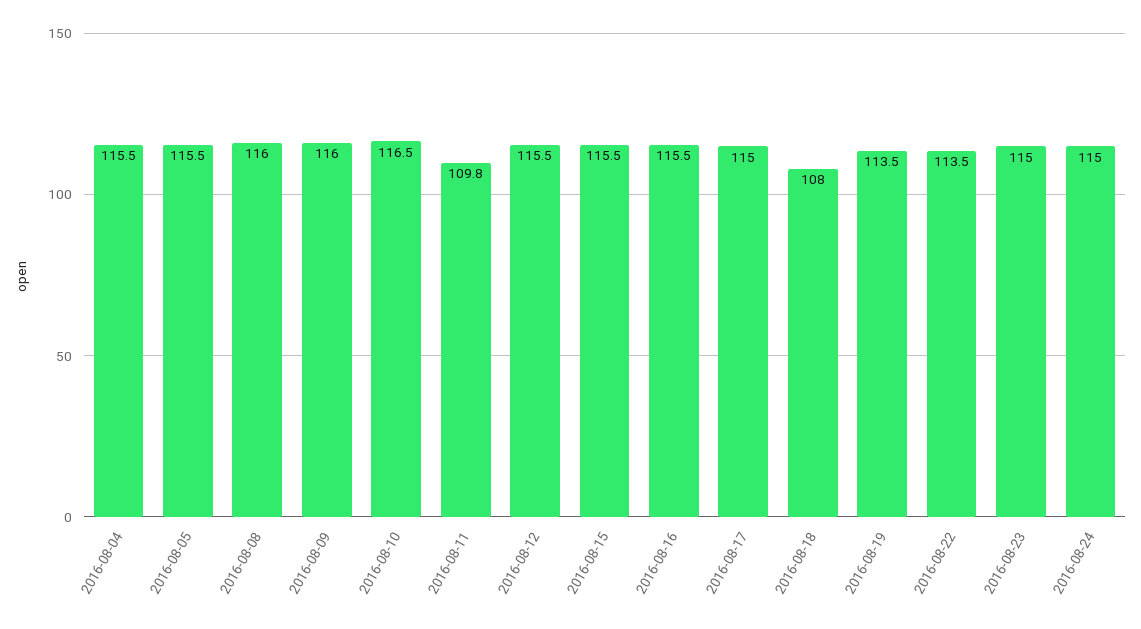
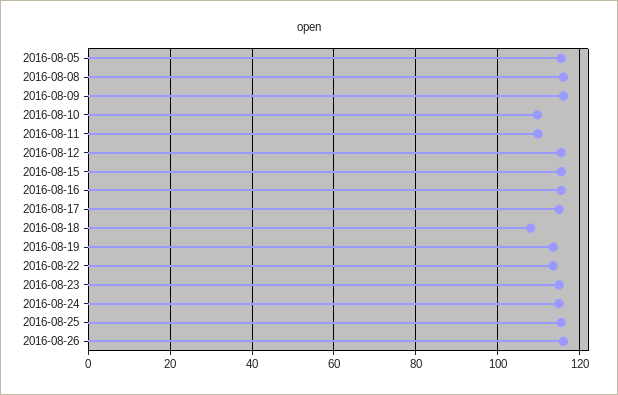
2016-08-04: 115.5 -> none
2016-08-10: 116.5 -> 110
2016-08-25: none -> 116
2016-08-26: none -> 116

